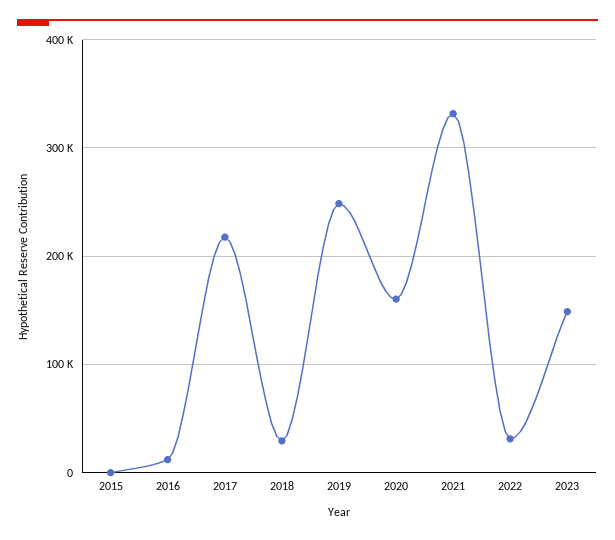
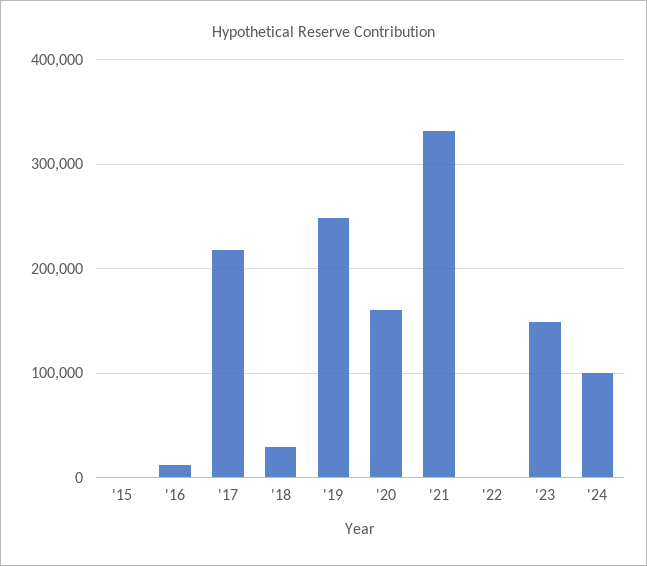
2022: 30000 -> 0
'24: none -> 100000

